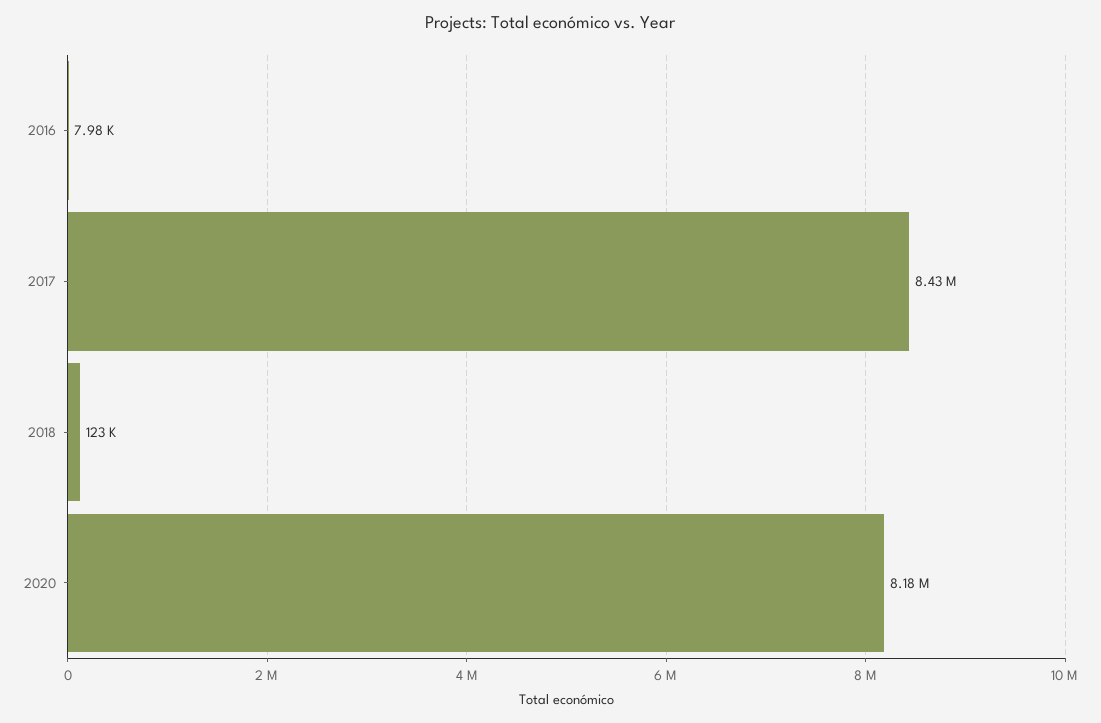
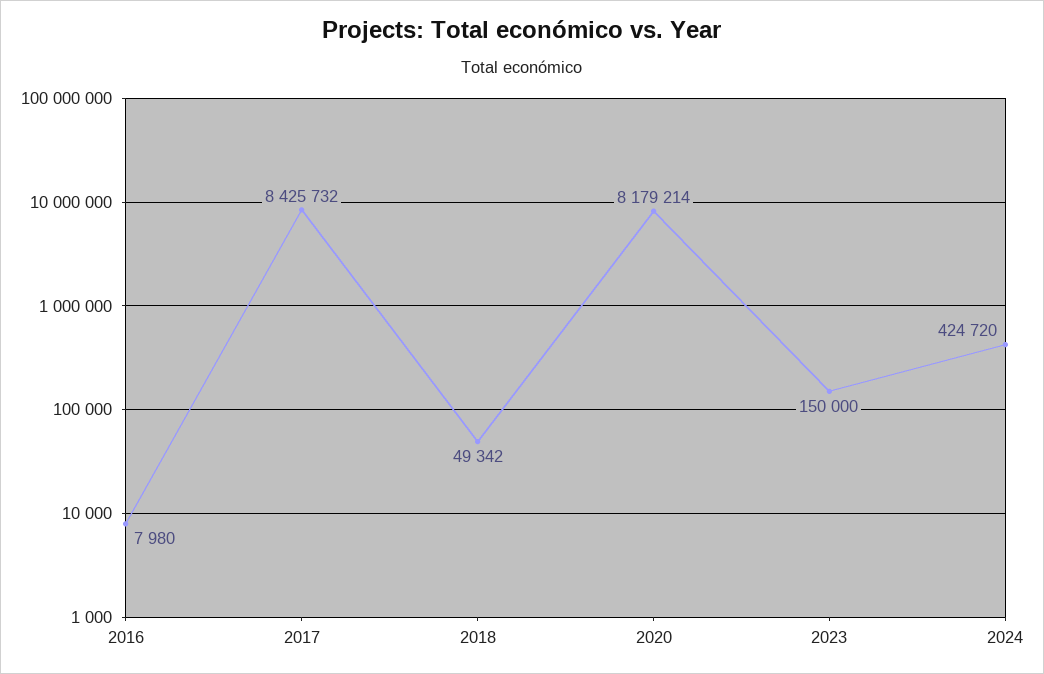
2018: 123000 -> 49342
2023: none -> 150000
2024: none -> 424720

